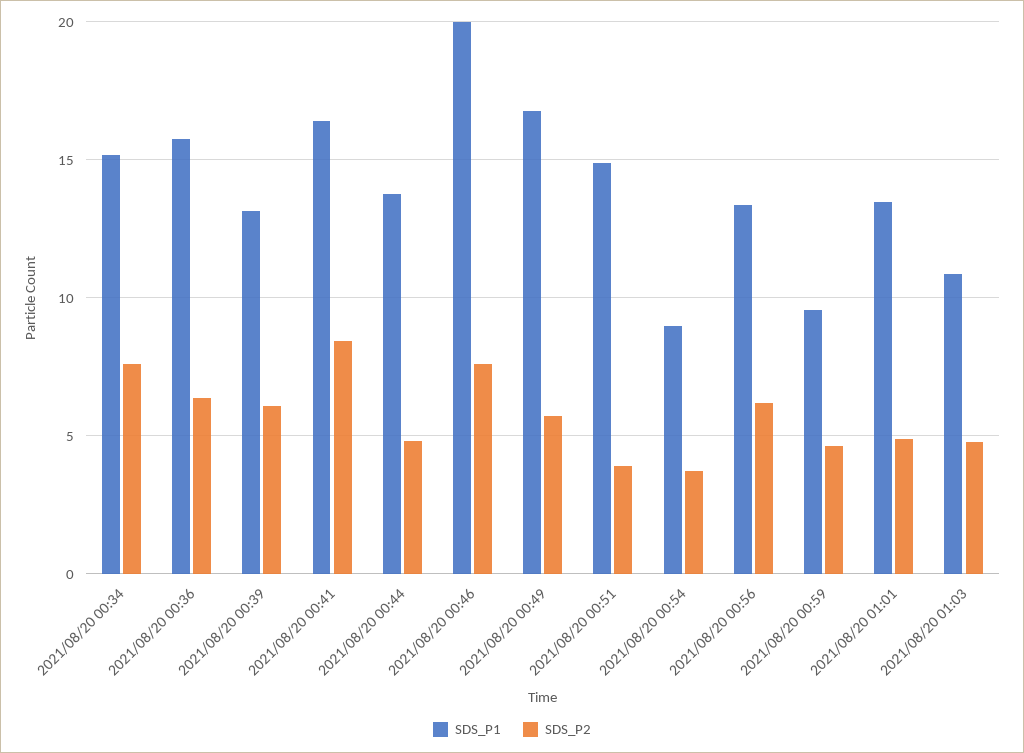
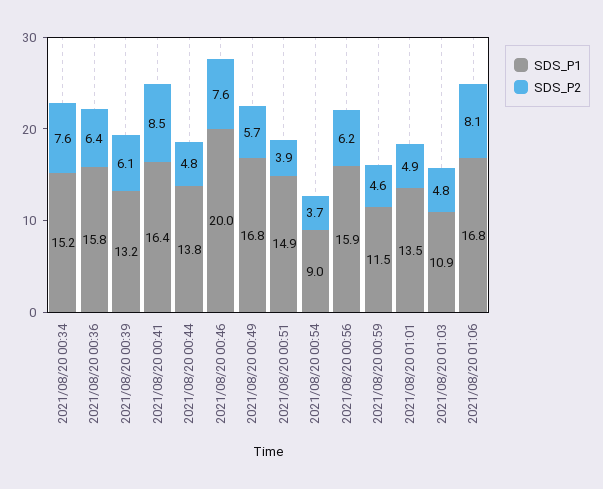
SDS_P1, 2021/08/20 00:56: 13.5 -> 15.9
SDS_P1, 2021/08/20 00:59: 9.5 -> 11.5
SDS_P1, 2021/08/20 01:06: none -> 16.8
SDS_P2, 2021/08/20 01:06: none -> 8.1

